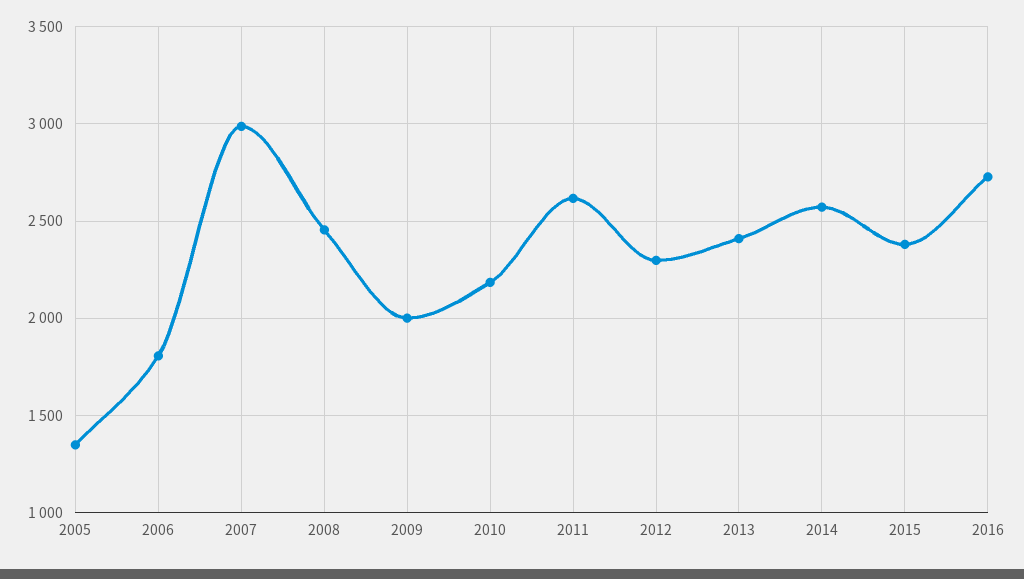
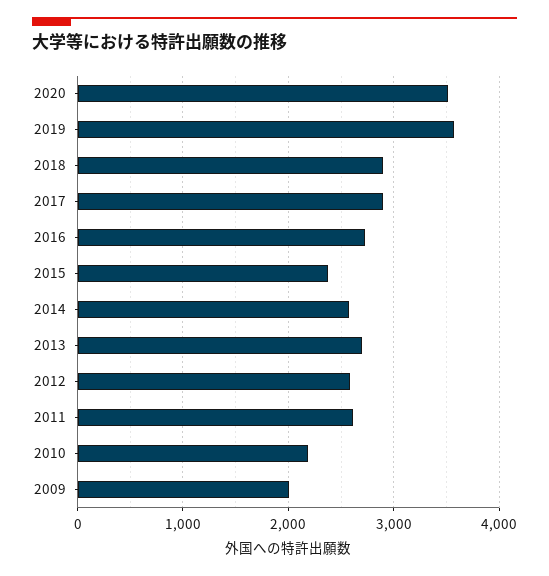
2005: 1350 -> none
2006: 1800 -> none
2007: 3000 -> none
2008: 2450 -> none
2012: 2300 -> 2600
2013: 2400 -> 2700
2020: none -> 3500
2019: none -> 3600
2018: none -> 2900
2017: none -> 2900

